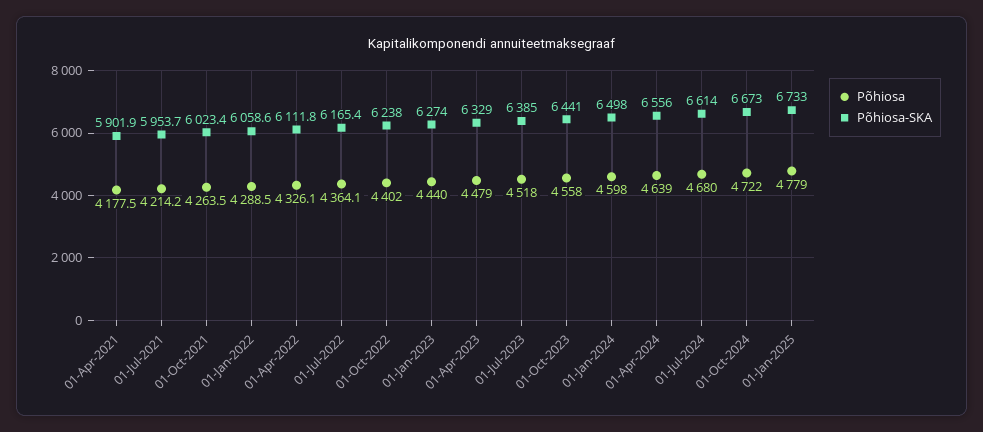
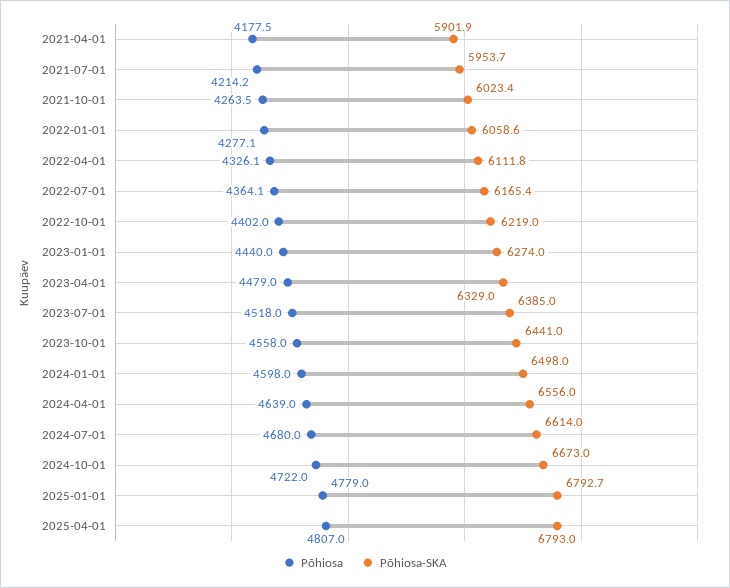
Põhiosa, 01-Jan-2022: 4288.5 -> 4277.1
Põhiosa-SKA, 01-Oct-2022: 6238 -> 6219
Põhiosa-SKA, 01-Jan-2025: 6733 -> 6792.7
Põhiosa, 2025-04-01: none -> 4807
Põhiosa-SKA, 2025-04-01: none -> 6793

